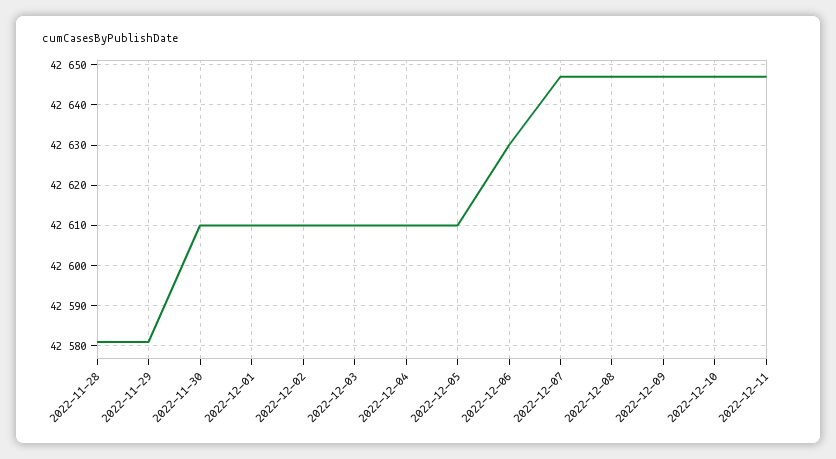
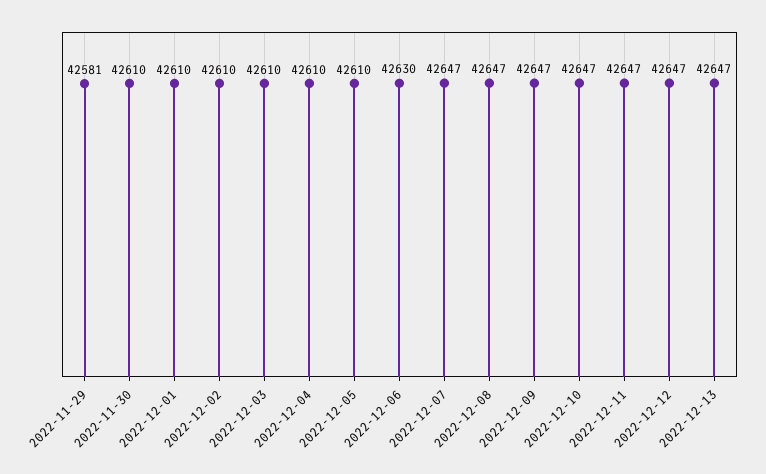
2022-11-28: 42580 -> none
2022-12-12: none -> 42647
2022-12-13: none -> 42647

